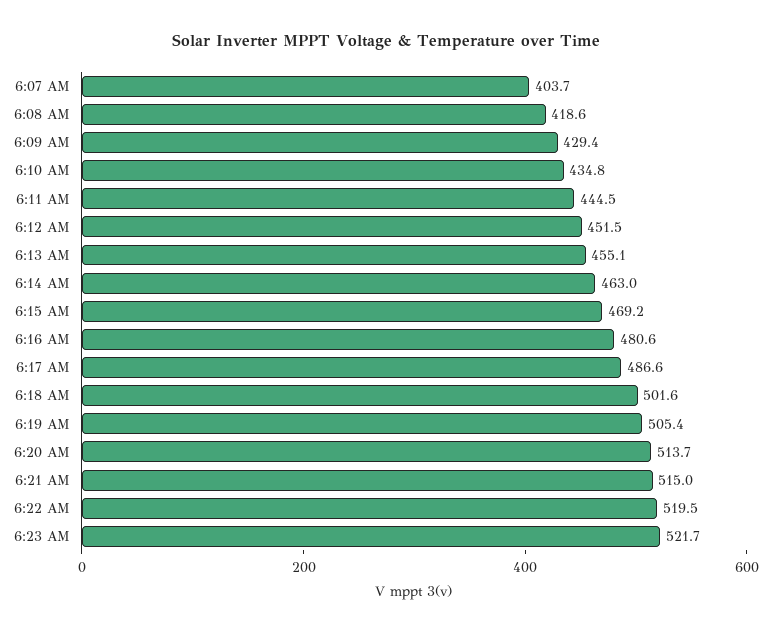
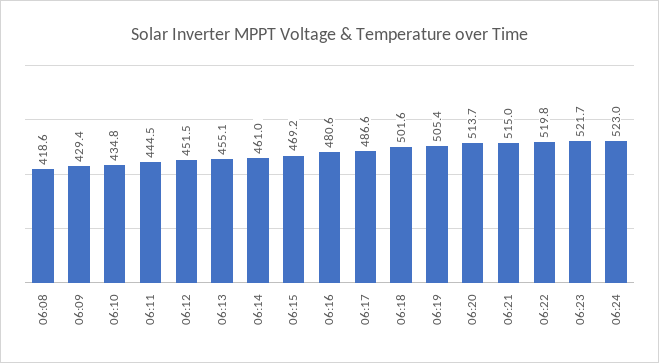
6:07 AM: 403.7 -> none
6:14 AM: 463 -> 461
6:22 AM: 519.5 -> 519.8
06:24: none -> 523

